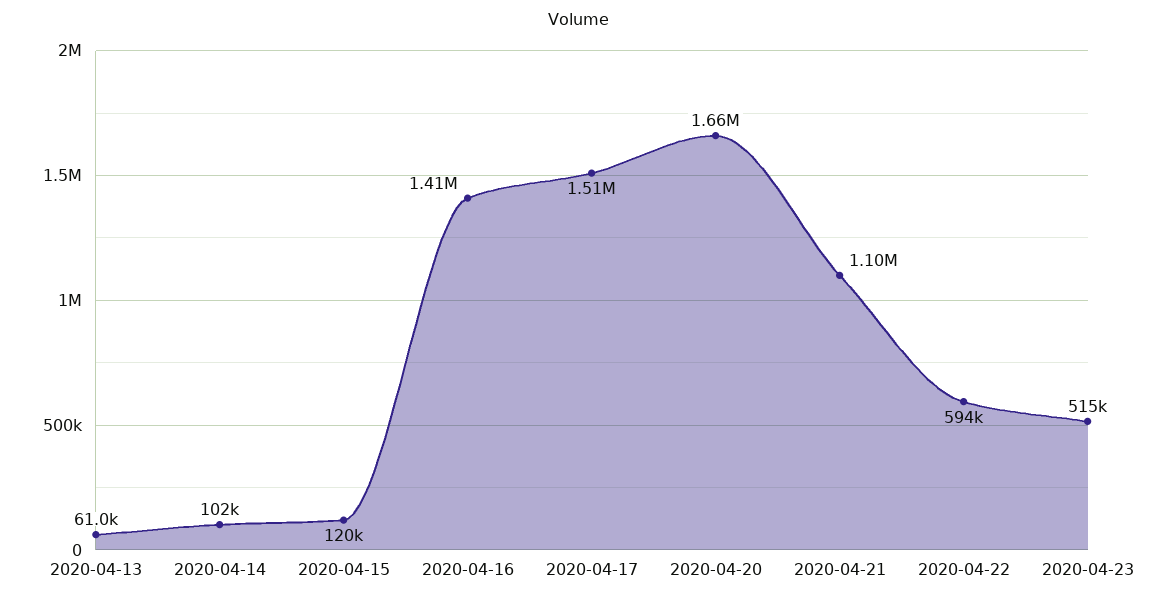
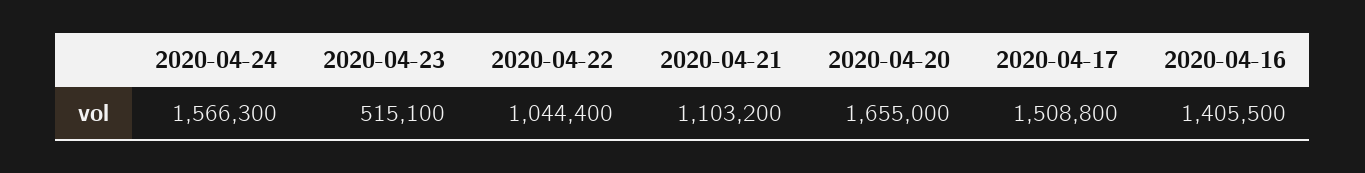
2020-04-13: 61000 -> none
2020-04-14: 102000 -> none
2020-04-15: 120000 -> none
2020-04-22: 594000 -> 1044400
2020-04-24: none -> 1566300

